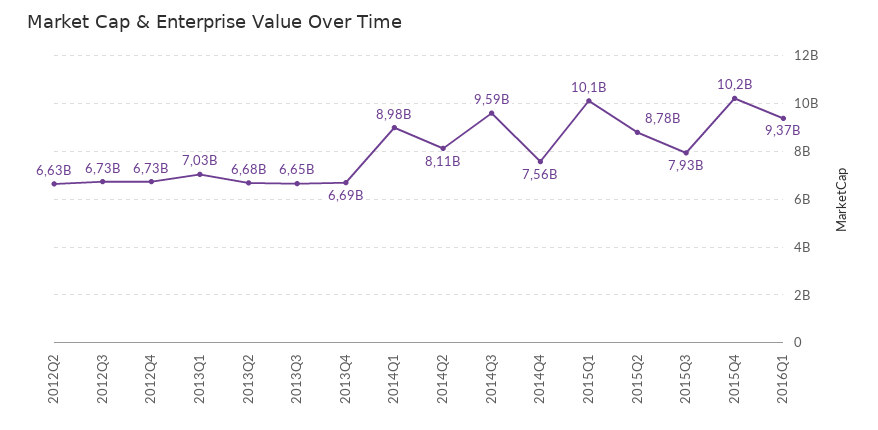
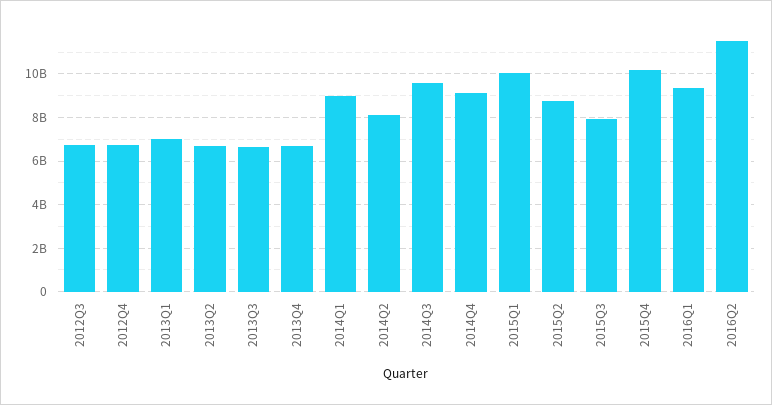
2012Q2: 6630000000 -> none
2014Q4: 7560000000 -> 9000000000
2016Q2: none -> 11500000000

